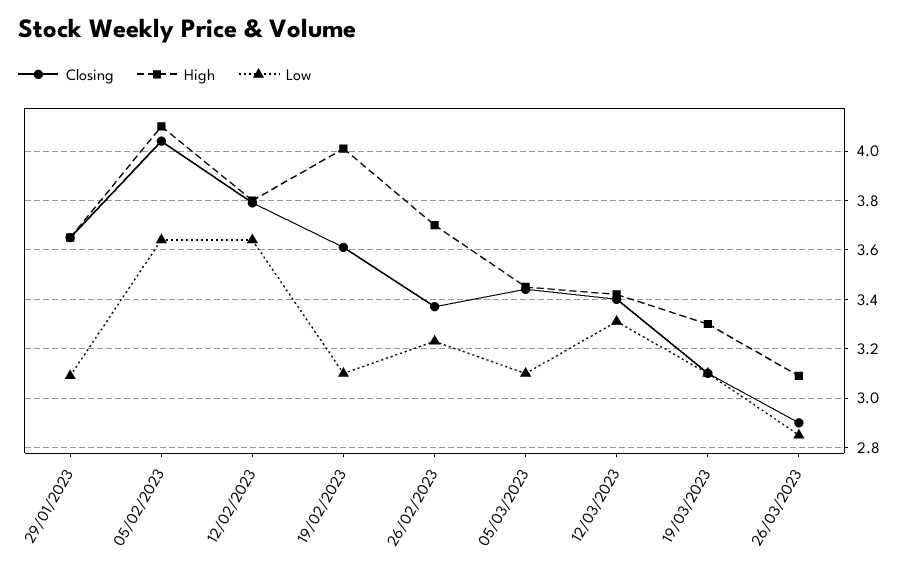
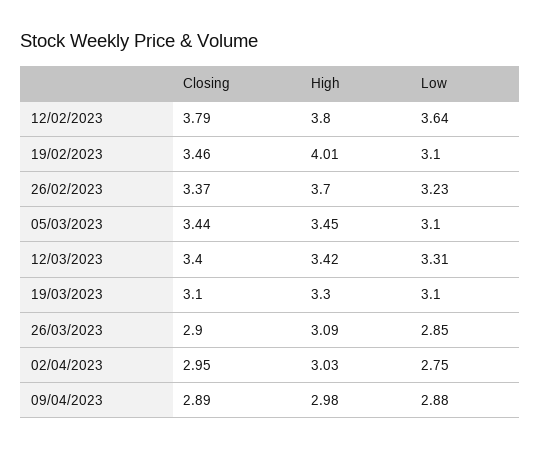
Closing, 29/01/2023: 3.65 -> none
High, 29/01/2023: 3.65 -> none
Low, 29/01/2023: 3.1 -> none
Closing, 05/02/2023: 4.05 -> none
High, 05/02/2023: 4.1 -> none
Low, 05/02/2023: 3.65 -> none
Closing, 19/02/2023: 3.6 -> 3.46
Closing, 02/04/2023: none -> 2.95
High, 02/04/2023: none -> 3.03
Low, 02/04/2023: none -> 2.75
Closing, 09/04/2023: none -> 2.89
High, 09/04/2023: none -> 2.98
Low, 09/04/2023: none -> 2.88

